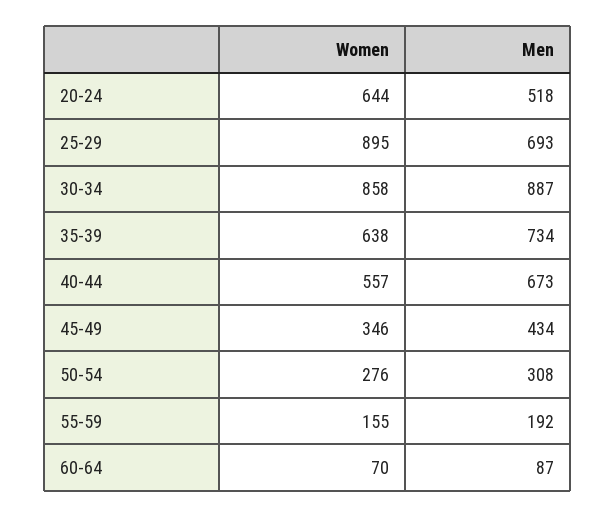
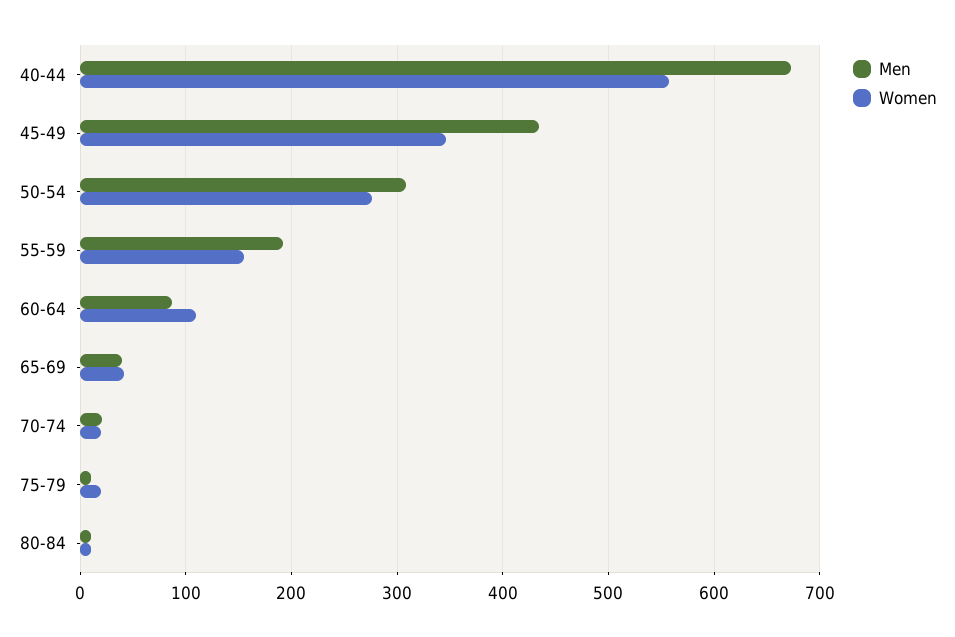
Women, 20-24: 644 -> none
Men, 20-24: 518 -> none
Women, 25-29: 895 -> none
Men, 25-29: 693 -> none
Women, 30-34: 858 -> none
Men, 30-34: 887 -> none
Women, 35-39: 638 -> none
Men, 35-39: 734 -> none
Women, 60-64: 70 -> 110
Men, 65-69: none -> 40
Women, 65-69: none -> 40
Men, 70-74: none -> 20
Women, 70-74: none -> 20
Men, 75-79: none -> 10
Women, 75-79: none -> 20
Men, 80-84: none -> 10
Women, 80-84: none -> 10

